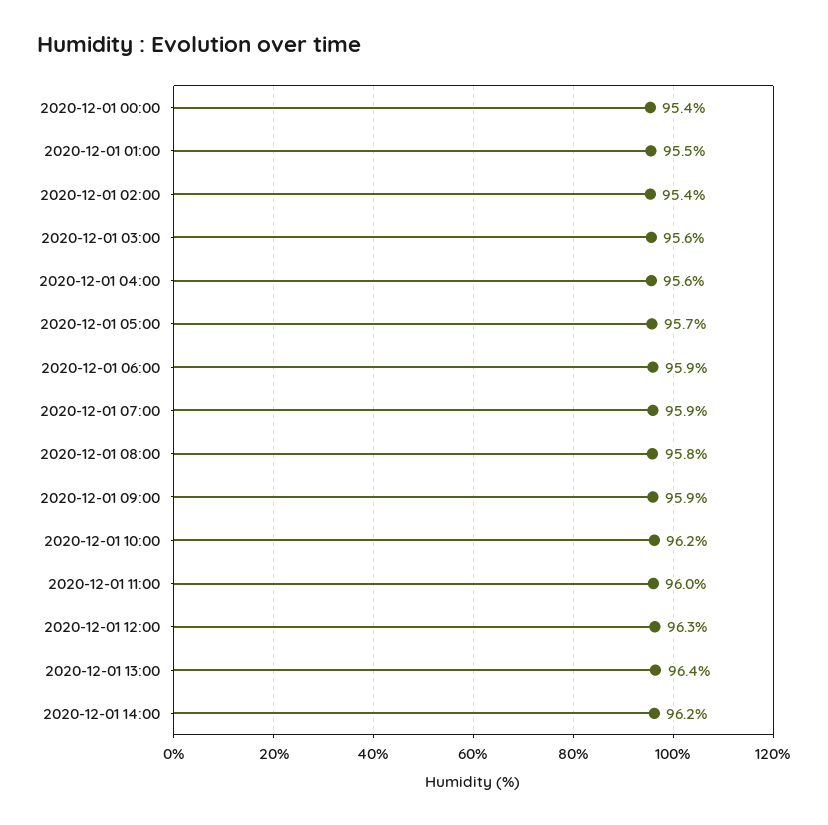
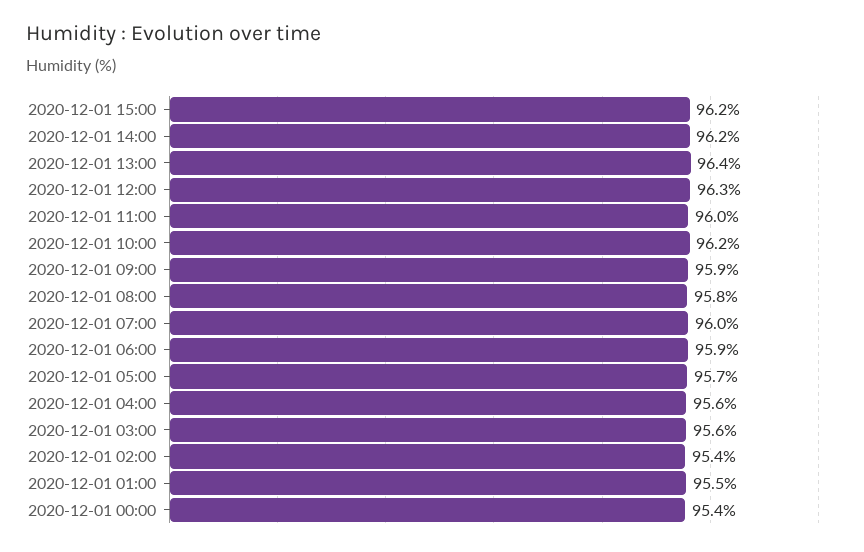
2020-12-01 07:00: 95.9 -> 96
2020-12-01 15:00: none -> 96.2

